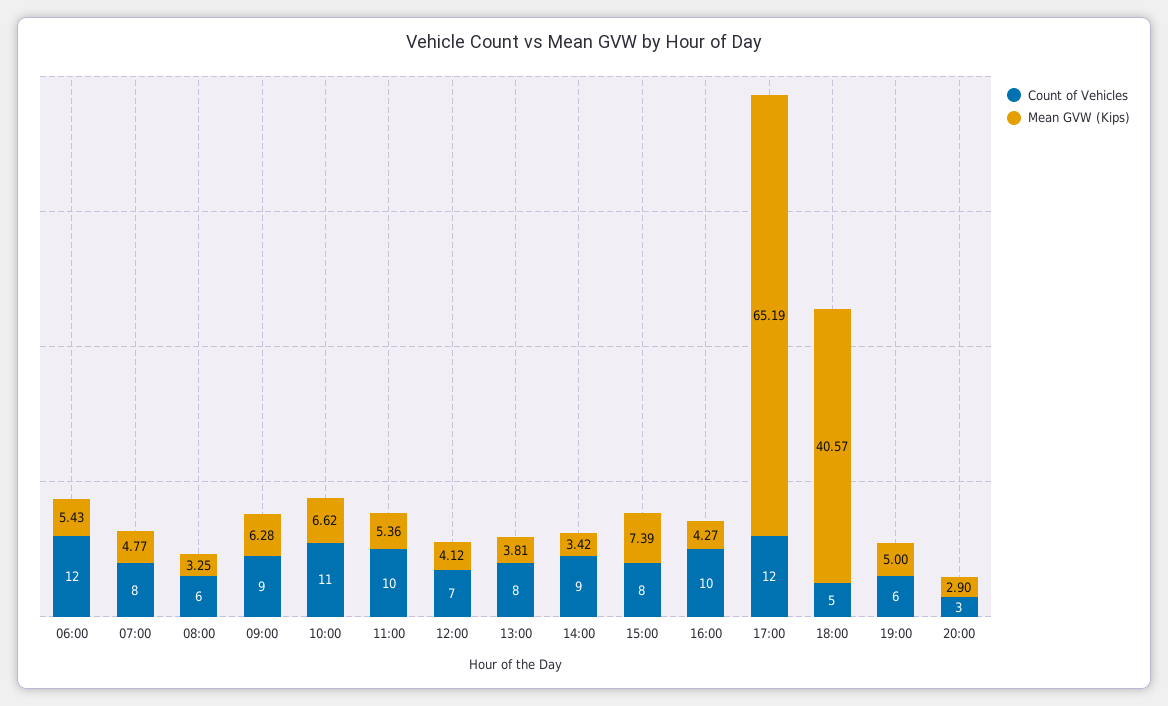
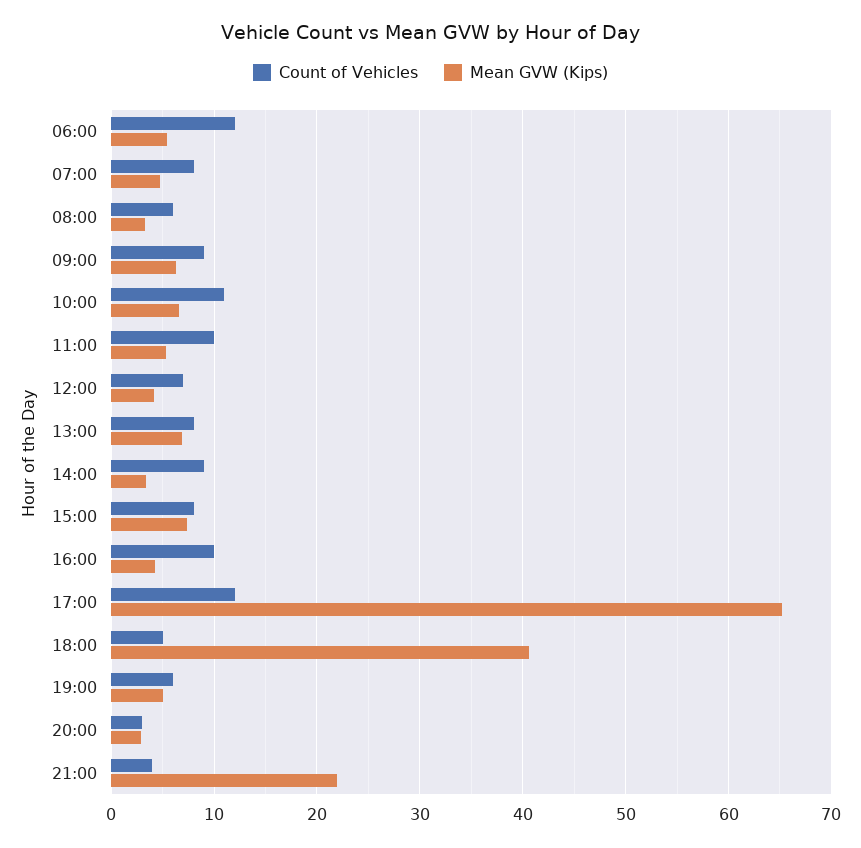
Mean GVW (Kips), 13:00: 3.81 -> 7
Count of Vehicles, 21:00: none -> 4
Mean GVW (Kips), 21:00: none -> 22

